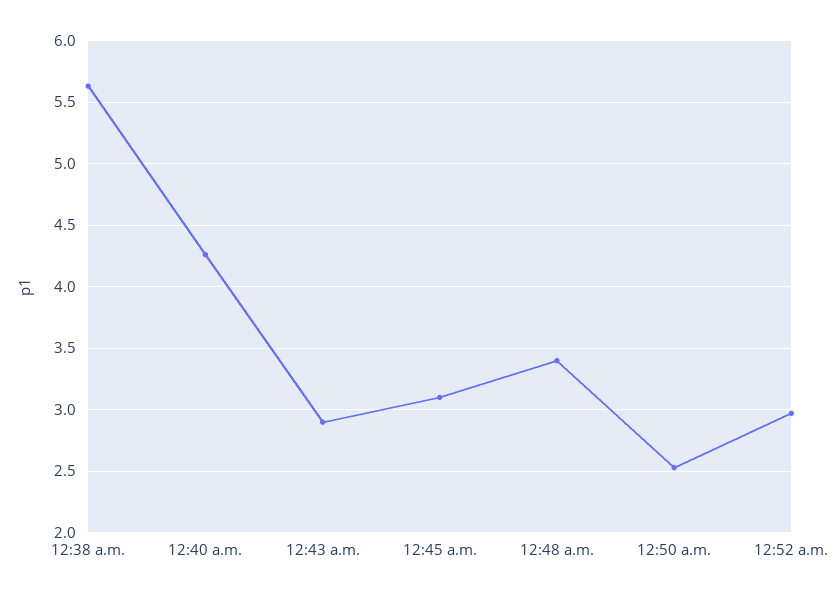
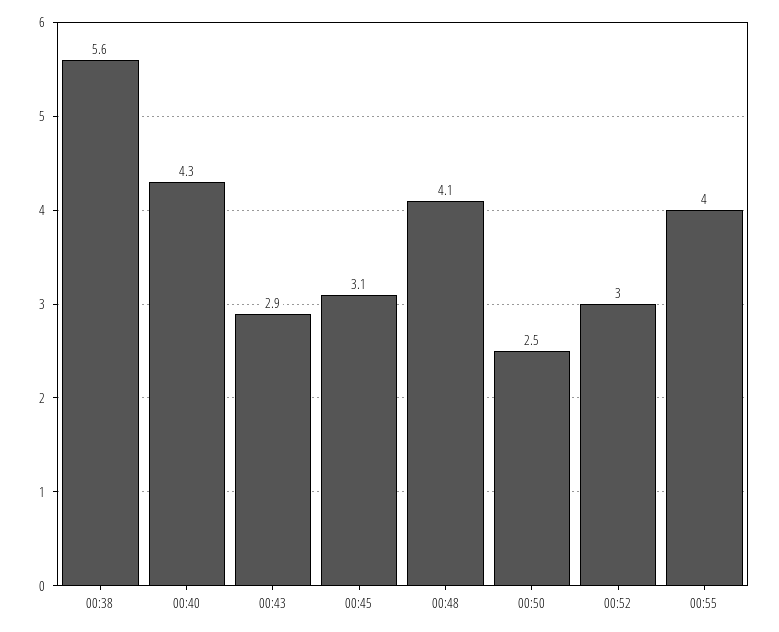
12:48 a.m.: 3.4 -> 4.1
00:55: none -> 4

